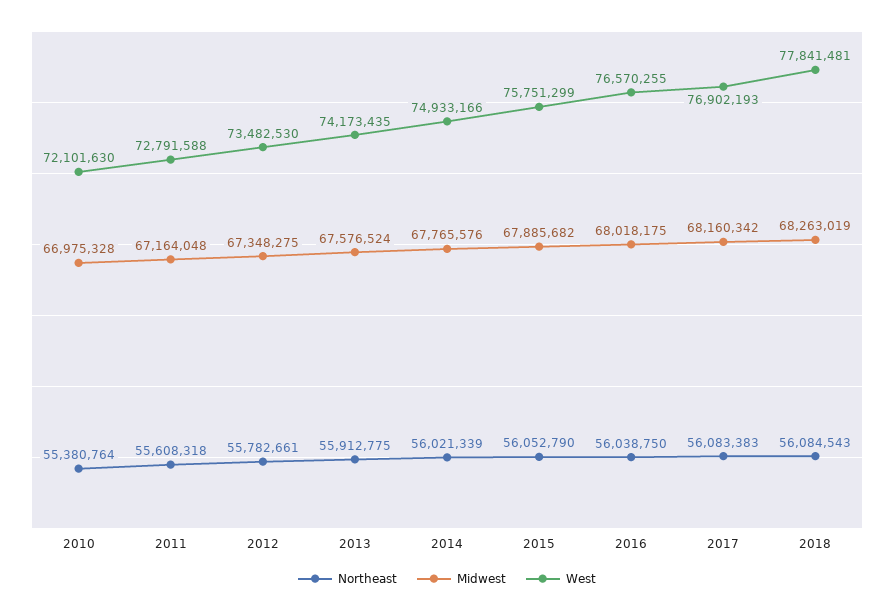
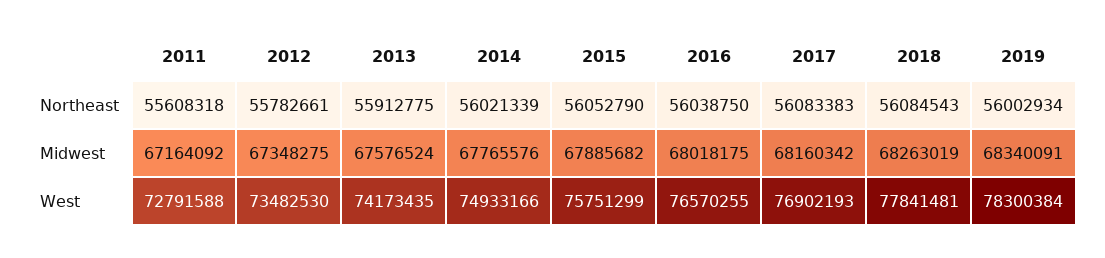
Northeast, 2010: 55380764 -> none
Midwest, 2010: 66975328 -> none
West, 2010: 72101630 -> none
Midwest, 2011: 67164048 -> 67164092
Northeast, 2019: none -> 56002934
Midwest, 2019: none -> 68340091
West, 2019: none -> 78300384

